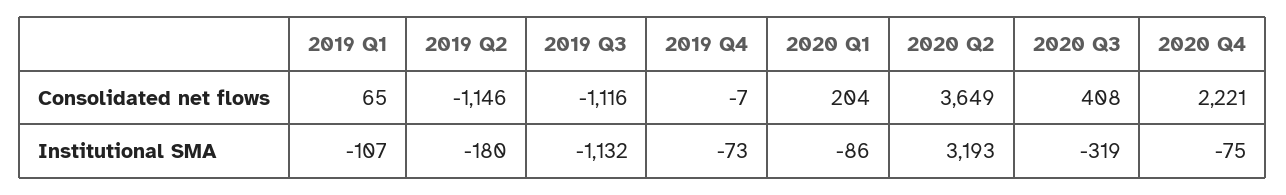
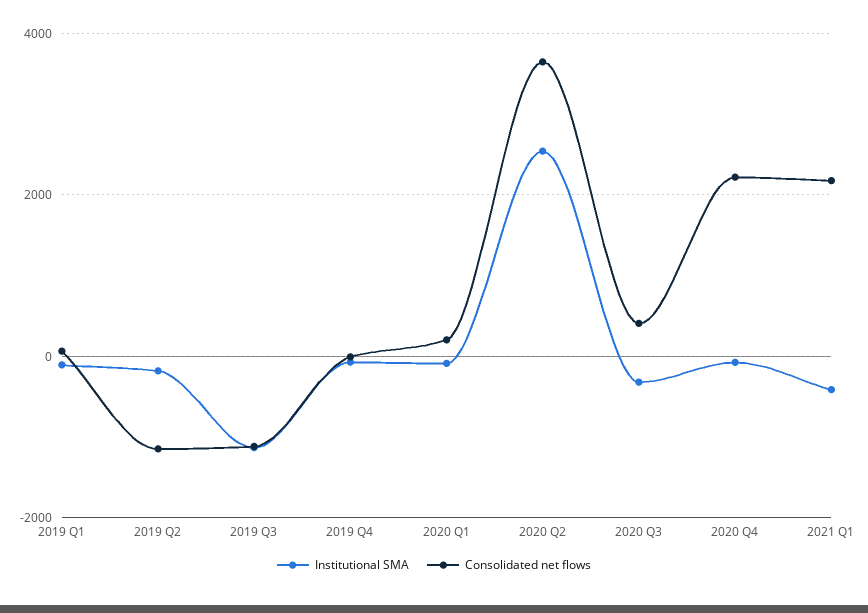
Institutional SMA, 2020 Q2: 3193 -> 2600
Institutional SMA, 2021 Q1: none -> -400
Consolidated net flows, 2021 Q1: none -> 2200

